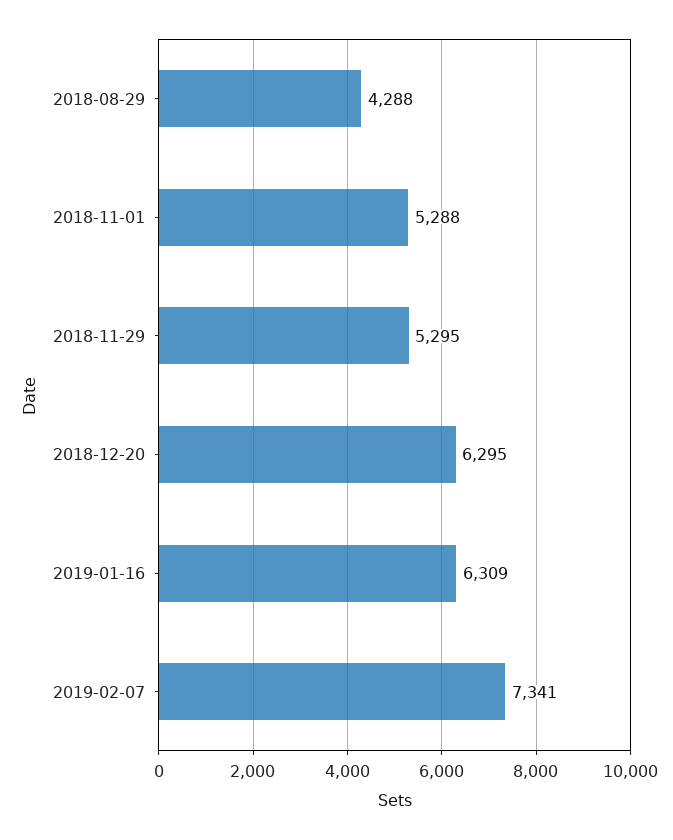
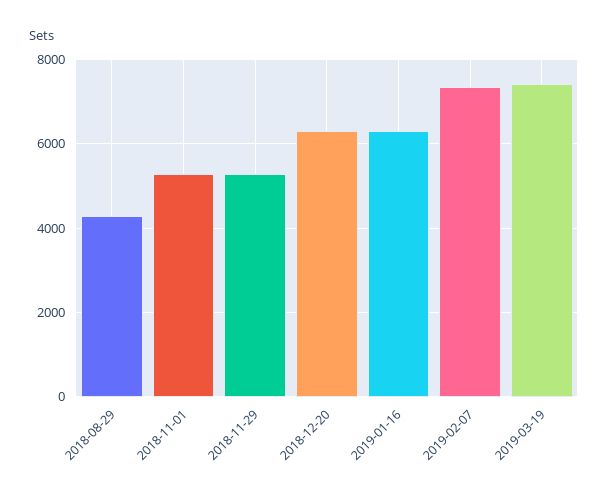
2019-03-19: none -> 7400

